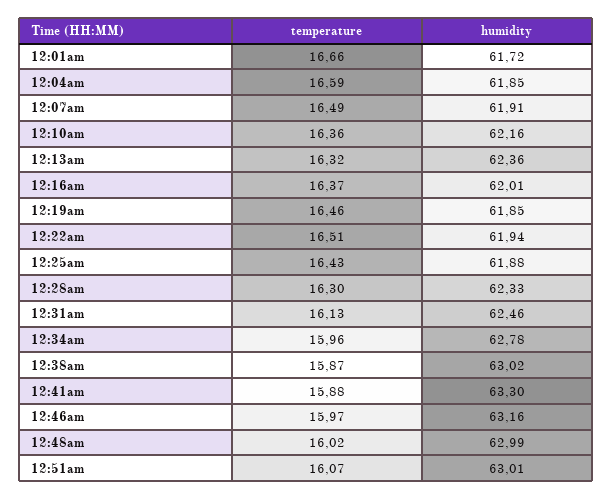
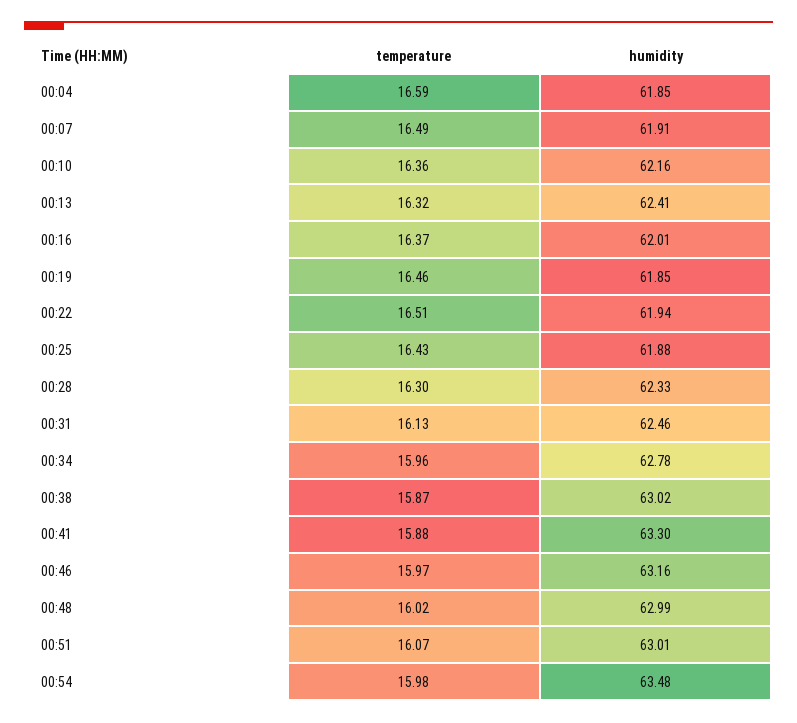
temperature, 12:01am: 16.66 -> none
humidity, 12:01am: 61.72 -> none
humidity, 12:13am: 62.36 -> 62.41
temperature, 00:54: none -> 15.98
humidity, 00:54: none -> 63.48

